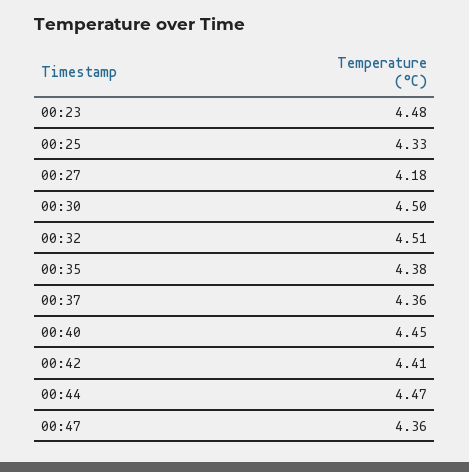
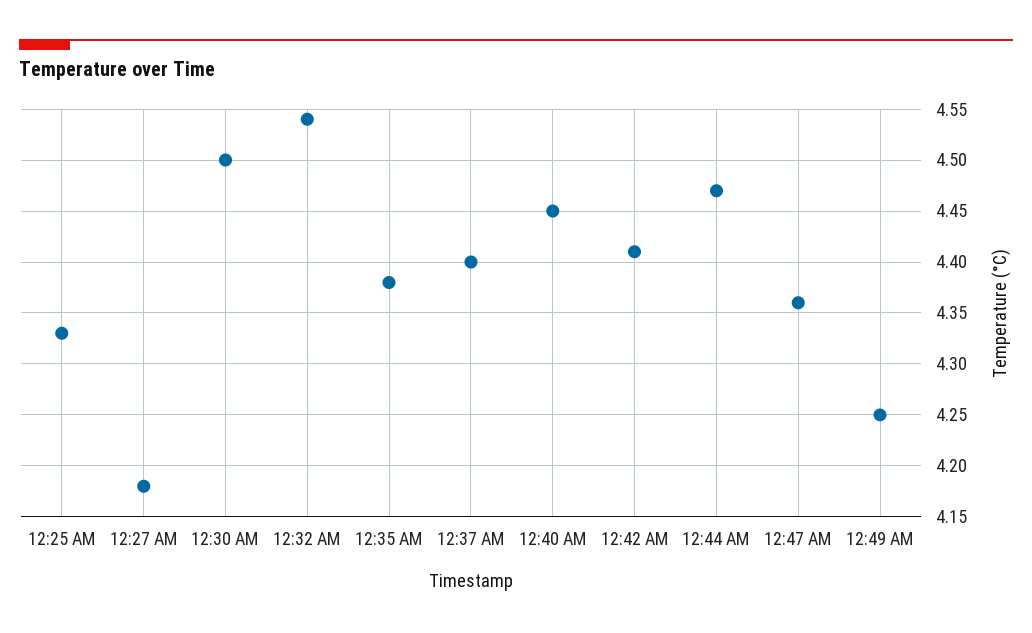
00:23: 4.48 -> none
00:32: 4.51 -> 4.54
00:37: 4.36 -> 4.4
12:49 AM: none -> 4.25

